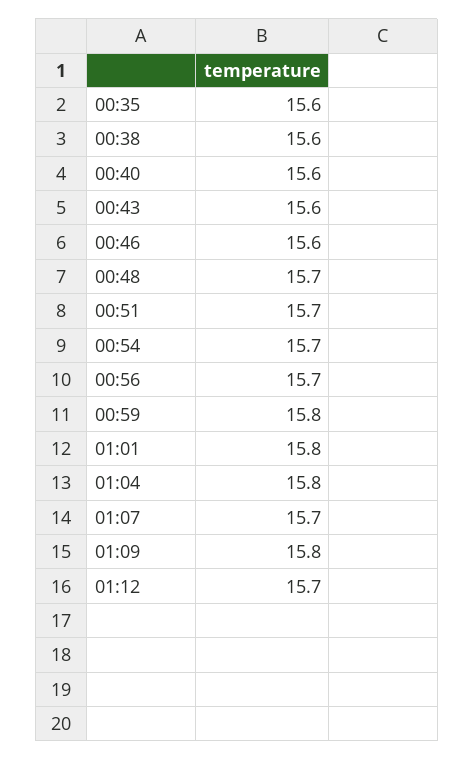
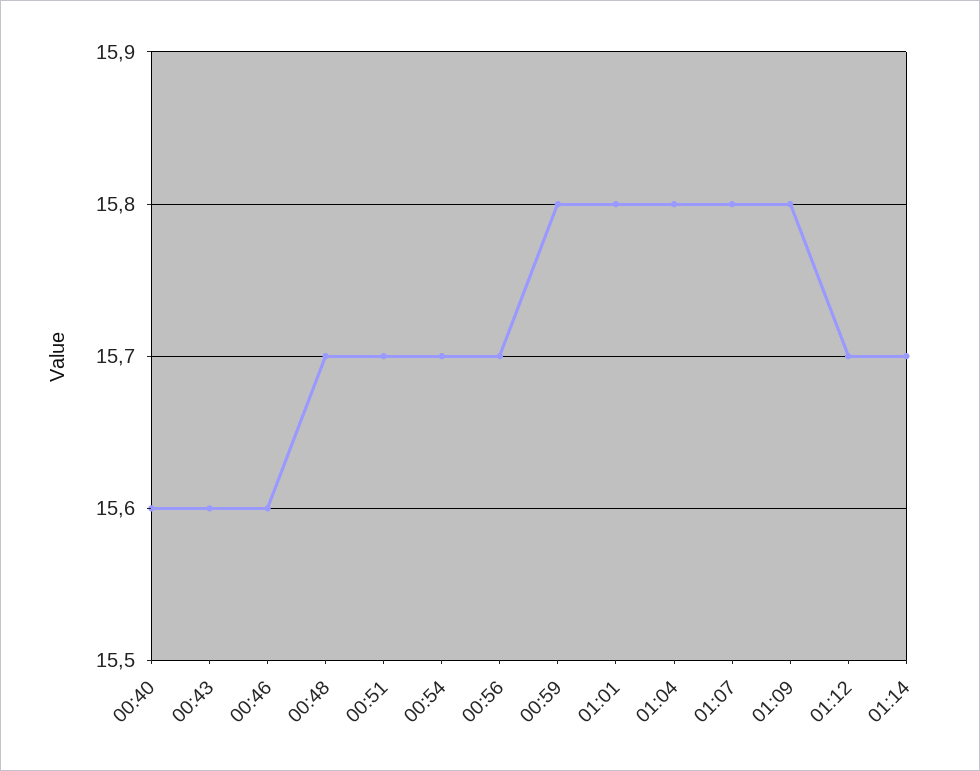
00:35: 15.6 -> none
00:38: 15.6 -> none
01:07: 15.7 -> 15.8
01:14: none -> 15.7

